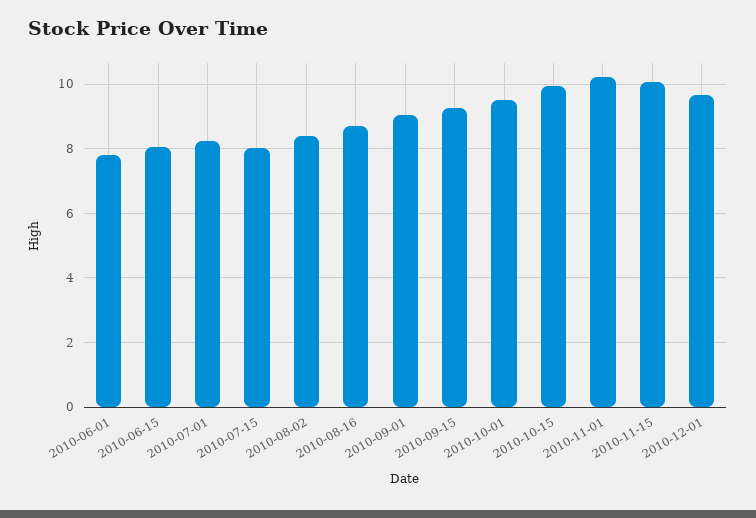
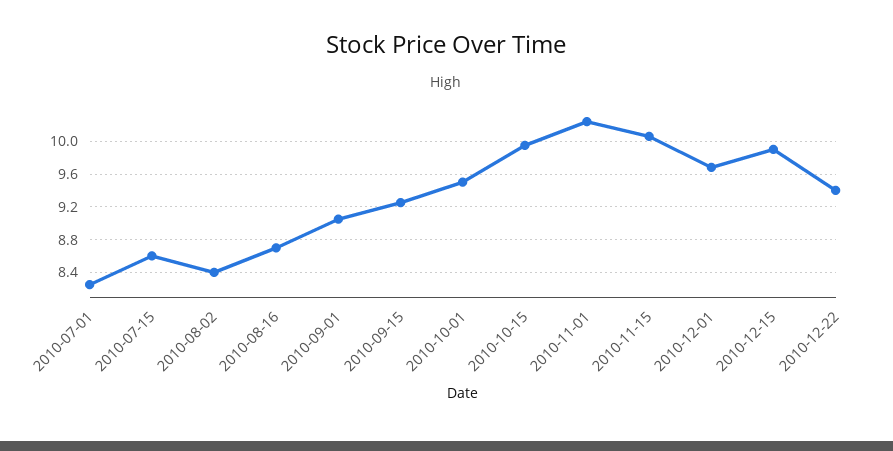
2010-06-01: 7.8 -> none
2010-06-15: 8 -> none
2010-07-15: 8 -> 8.6
2010-12-15: none -> 9.9
2010-12-22: none -> 9.4

